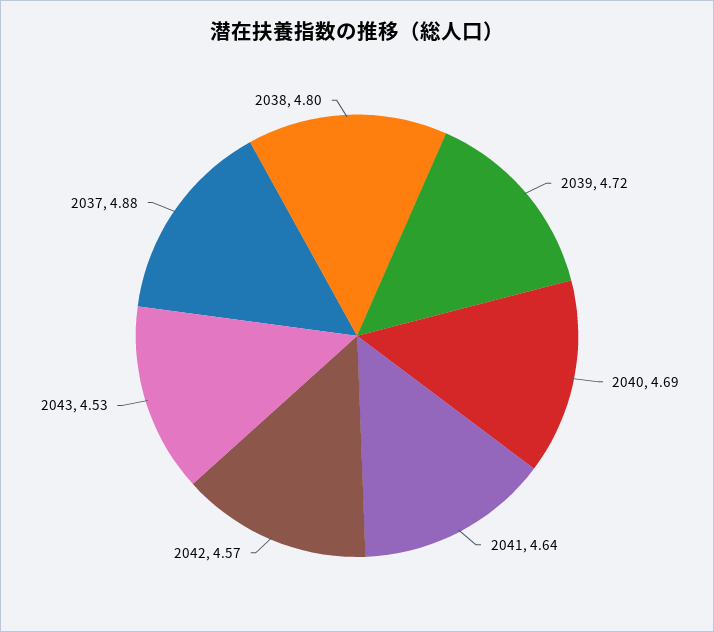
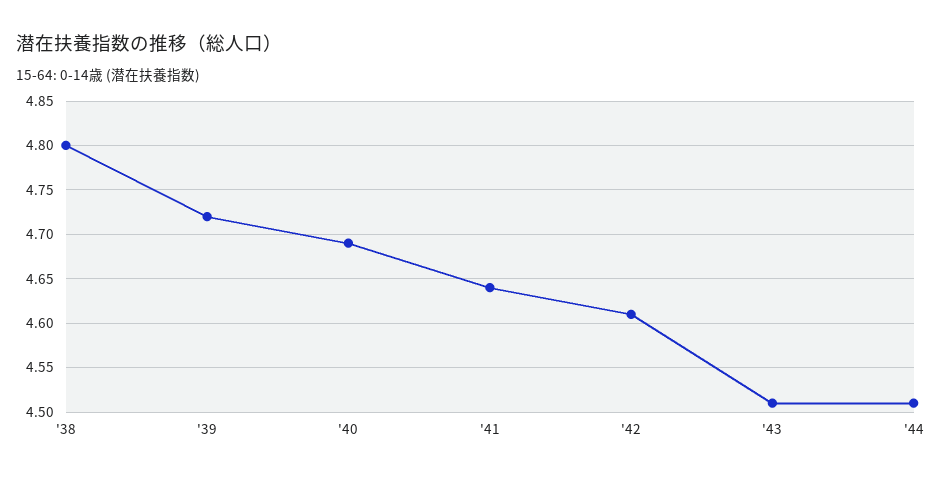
2042: 4.57 -> 4.61
2043: 4.53 -> 4.51
2037: 4.88 -> none
'44: none -> 4.51

